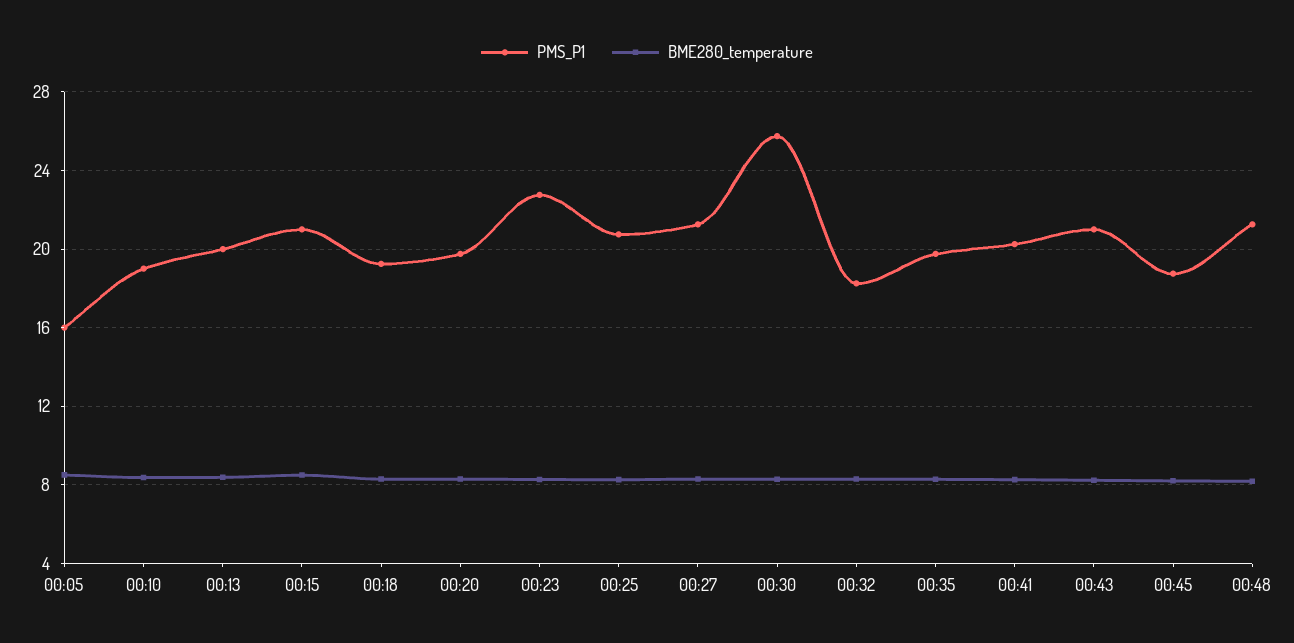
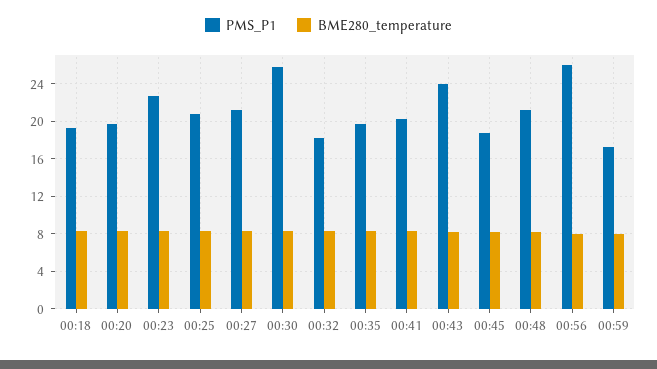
PMS_P1, 00:05: 16 -> none
BME280_temperature, 00:05: 8.5 -> none
PMS_P1, 00:10: 19 -> none
BME280_temperature, 00:10: 8.5 -> none
PMS_P1, 00:13: 20 -> none
BME280_temperature, 00:13: 8.5 -> none
PMS_P1, 00:15: 21 -> none
BME280_temperature, 00:15: 8.5 -> none
PMS_P1, 00:43: 21 -> 24
PMS_P1, 00:56: none -> 26
BME280_temperature, 00:56: none -> 8
PMS_P1, 00:59: none -> 17
BME280_temperature, 00:59: none -> 8

